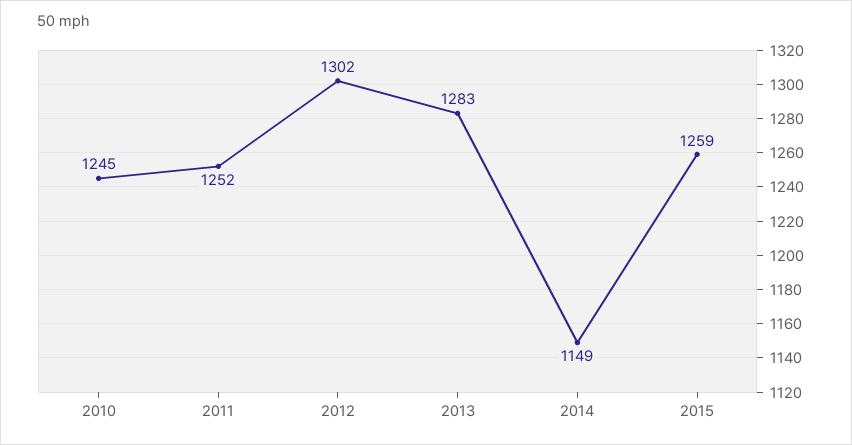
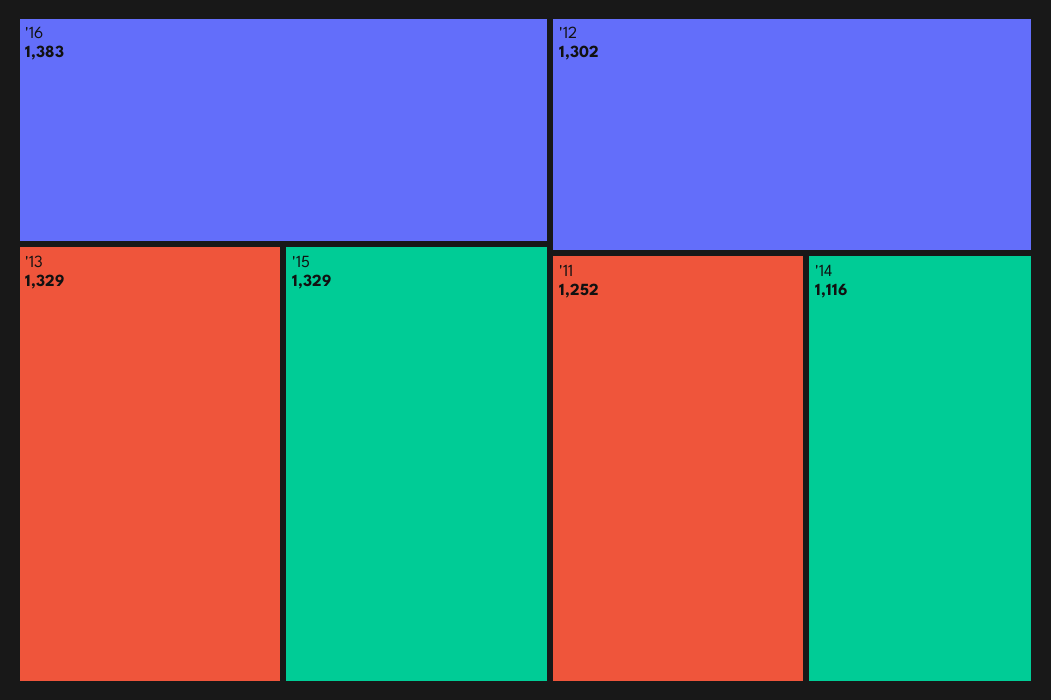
2010: 1245 -> none
2013: 1283 -> 1329
2014: 1149 -> 1116
2015: 1259 -> 1329
'16: none -> 1383

